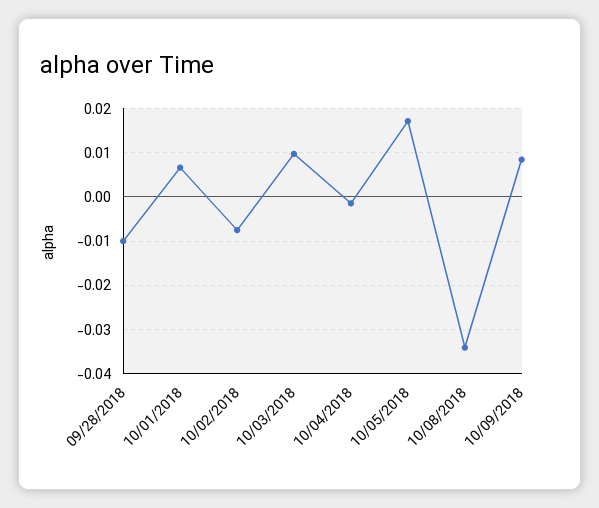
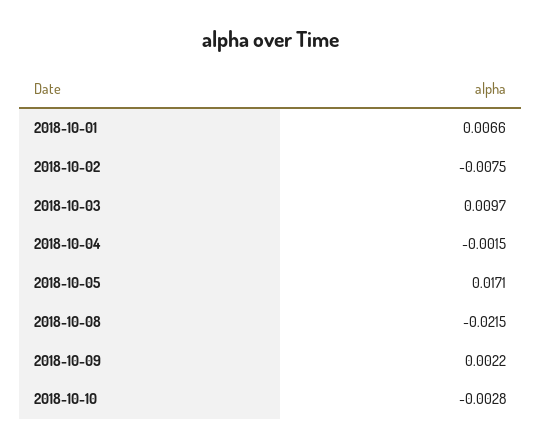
09/28/2018: -0.01 -> none
10/08/2018: -0.034 -> -0.0215
10/09/2018: 0.008 -> 0.0022
2018-10-10: none -> -0.0028

